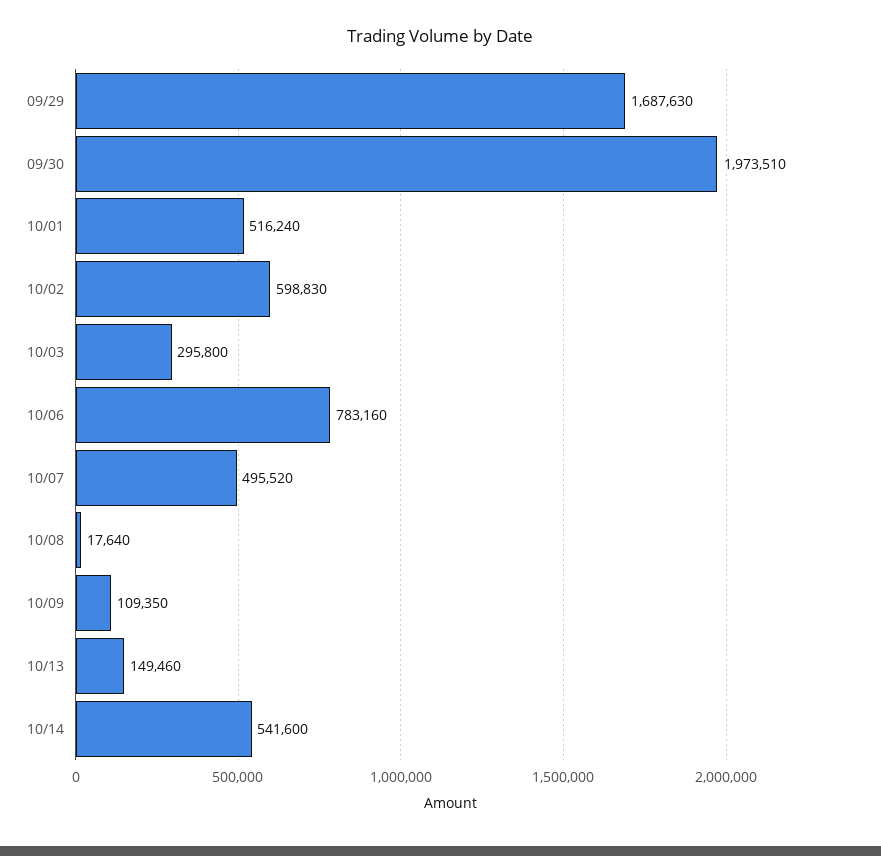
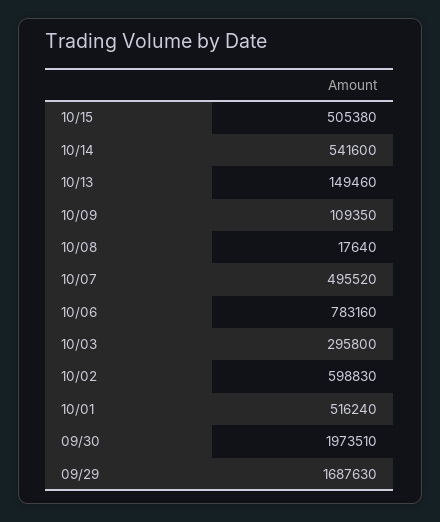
10/15: none -> 505380

